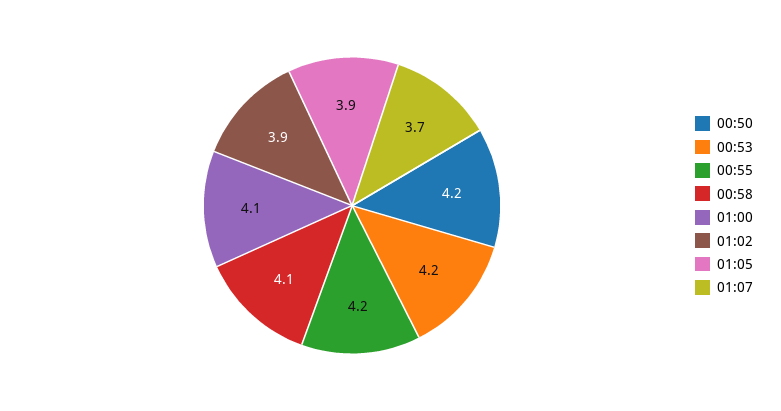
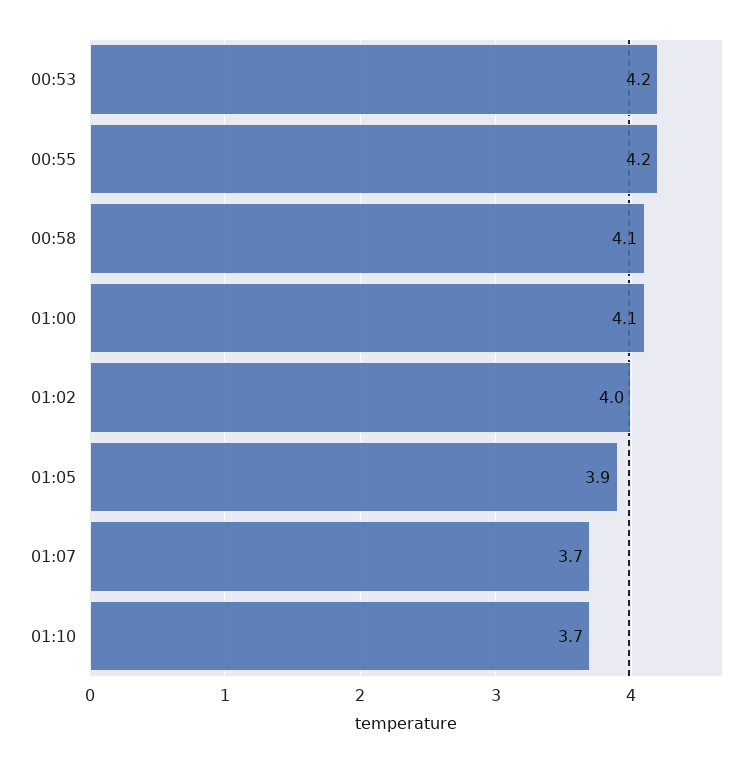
00:50: 4.2 -> none
01:02: 3.9 -> 4
01:10: none -> 3.7

